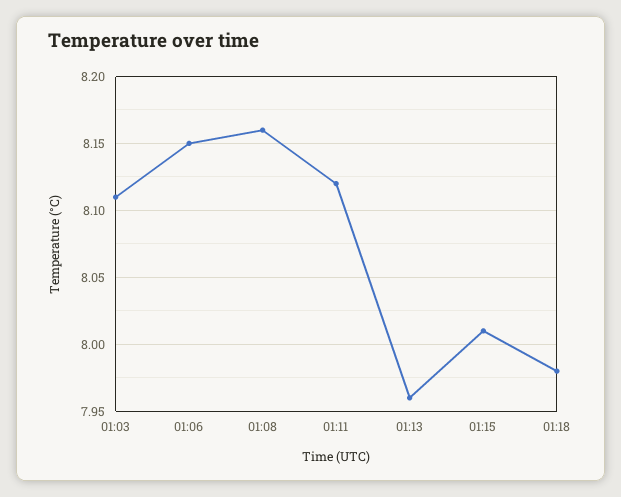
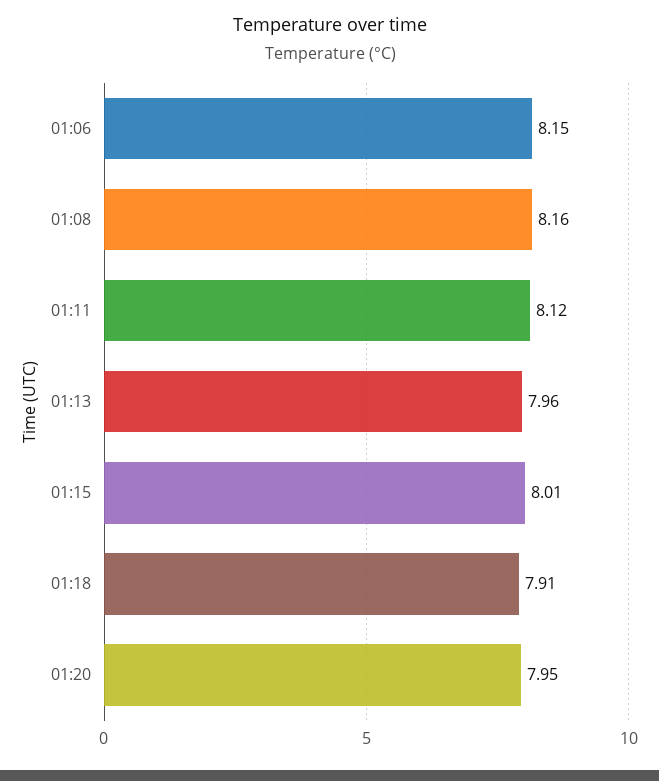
01:03: 8.11 -> none
01:18: 7.98 -> 7.91
01:20: none -> 7.95

